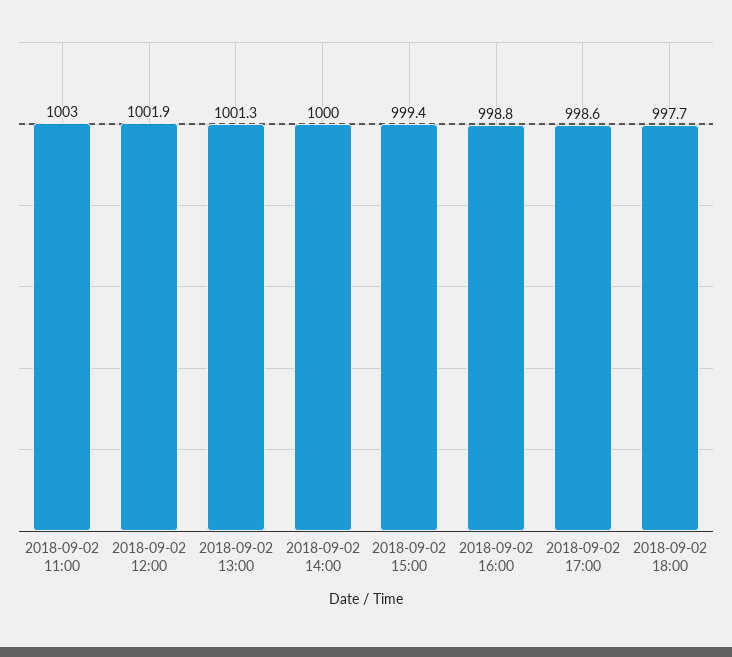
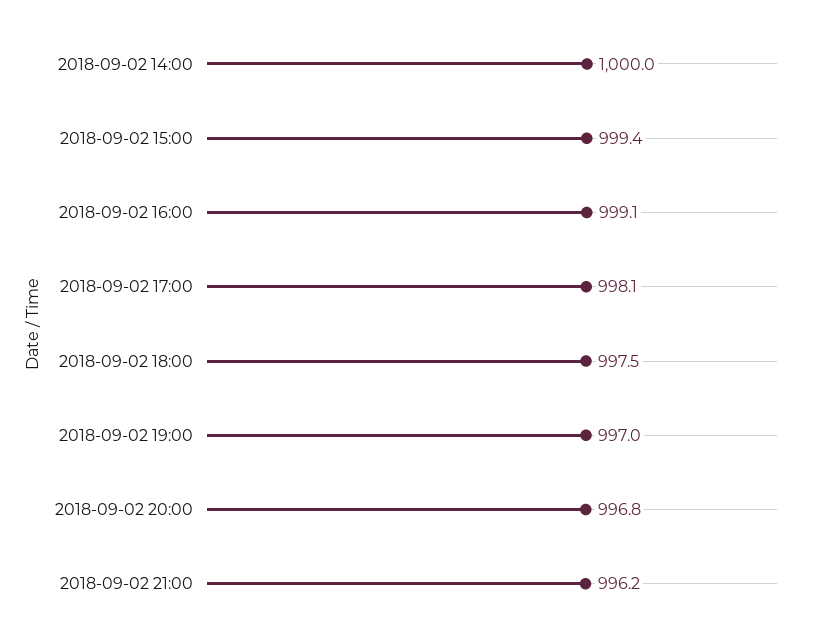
2018-09-02 11:00: 1003 -> none
2018-09-02 12:00: 1001.9 -> none
2018-09-02 13:00: 1001.3 -> none
2018-09-02 16:00: 998.8 -> 999.1
2018-09-02 17:00: 998.6 -> 998.1
2018-09-02 18:00: 997.7 -> 997.5
2018-09-02 19:00: none -> 997
2018-09-02 20:00: none -> 996.8
2018-09-02 21:00: none -> 996.2

